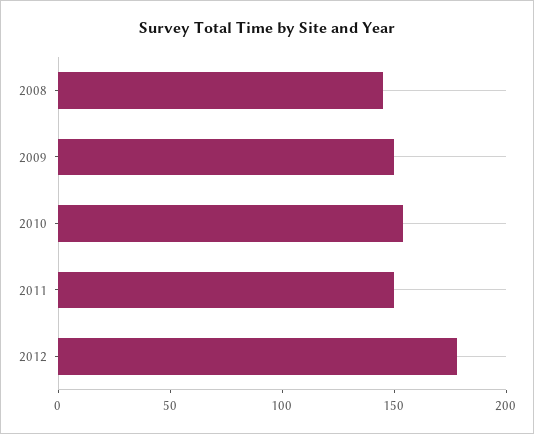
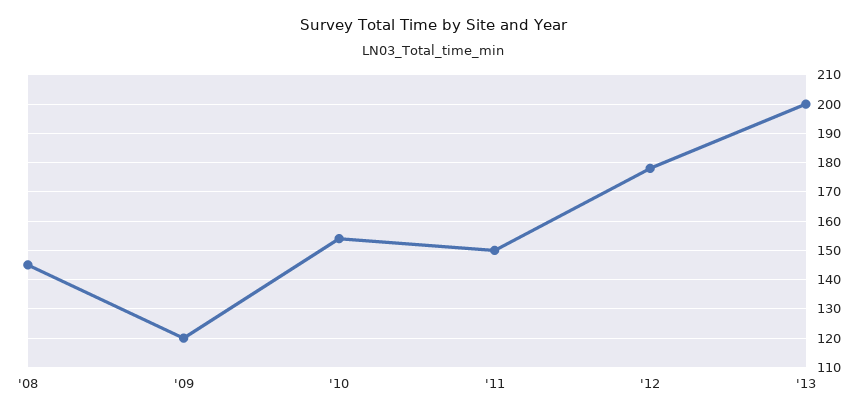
2009: 150 -> 120
'13: none -> 200

